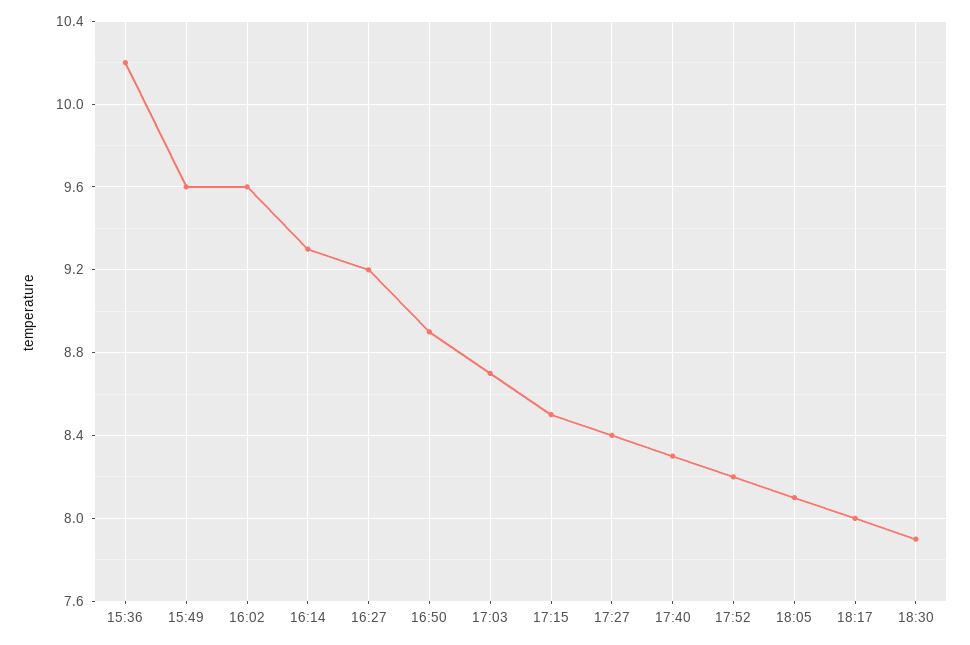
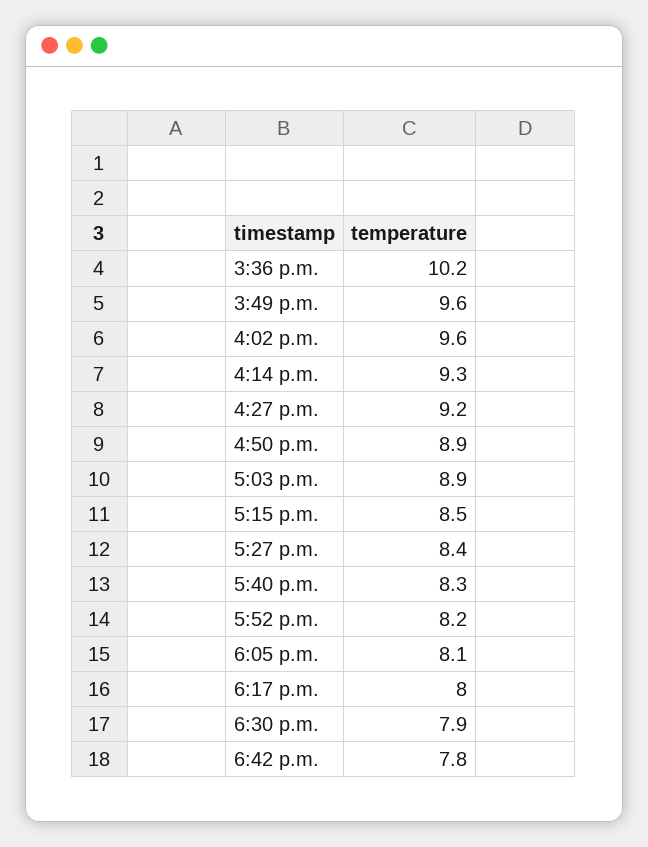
17:03: 8.7 -> 8.9
6:42 p.m.: none -> 7.8

